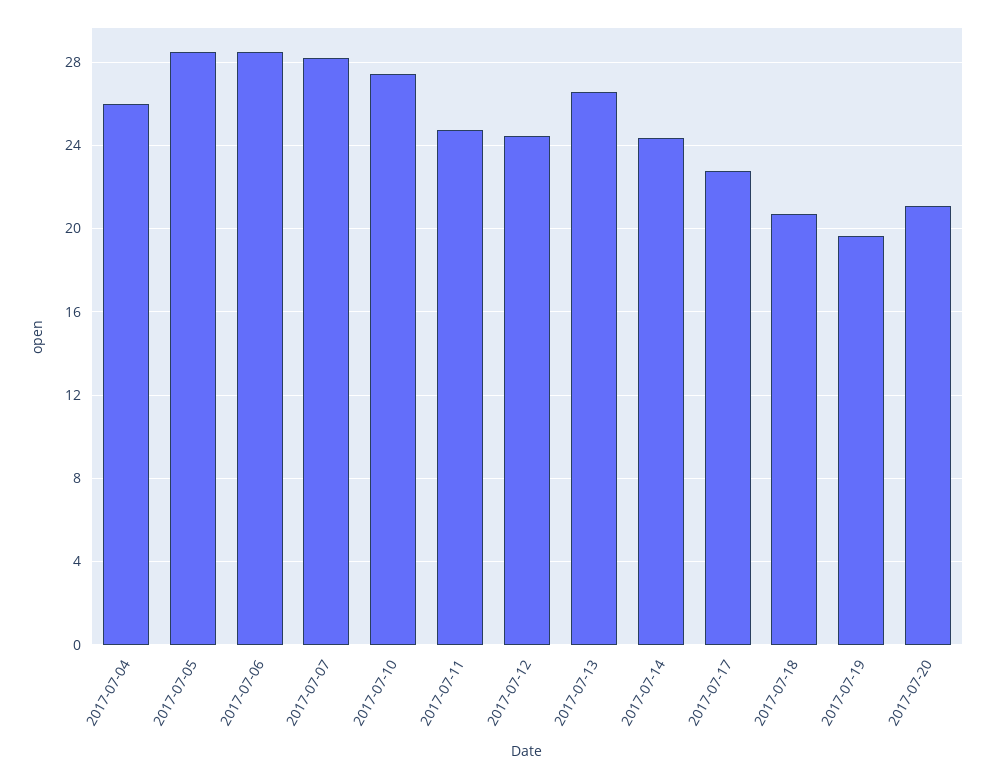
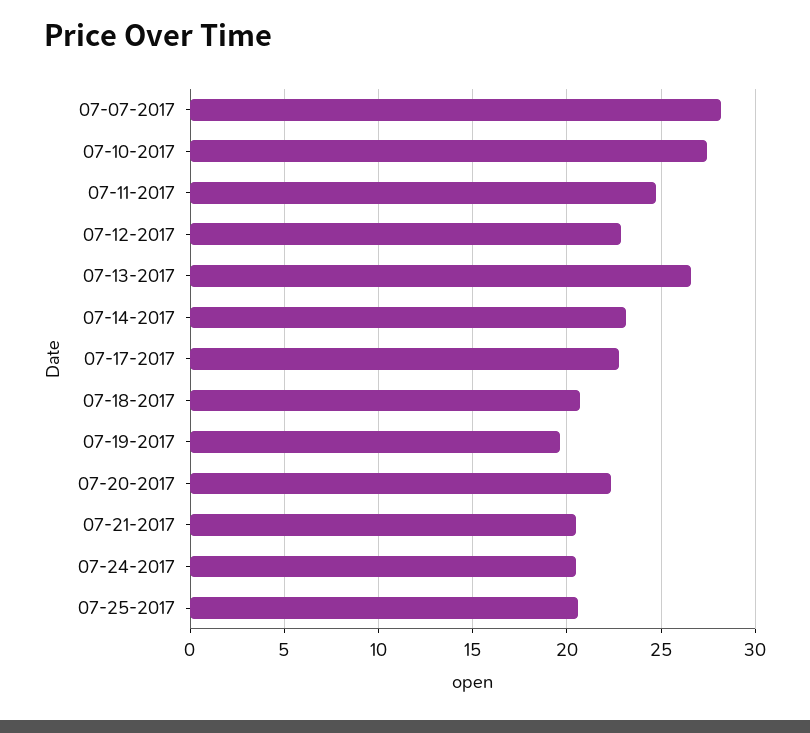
2017-07-04: 26 -> none
2017-07-05: 28.5 -> none
2017-07-06: 28.5 -> none
2017-07-12: 24.5 -> 23
2017-07-14: 24.5 -> 23
2017-07-20: 21 -> 22.5
07-21-2017: none -> 20.5
07-24-2017: none -> 20.5
07-25-2017: none -> 20.5

